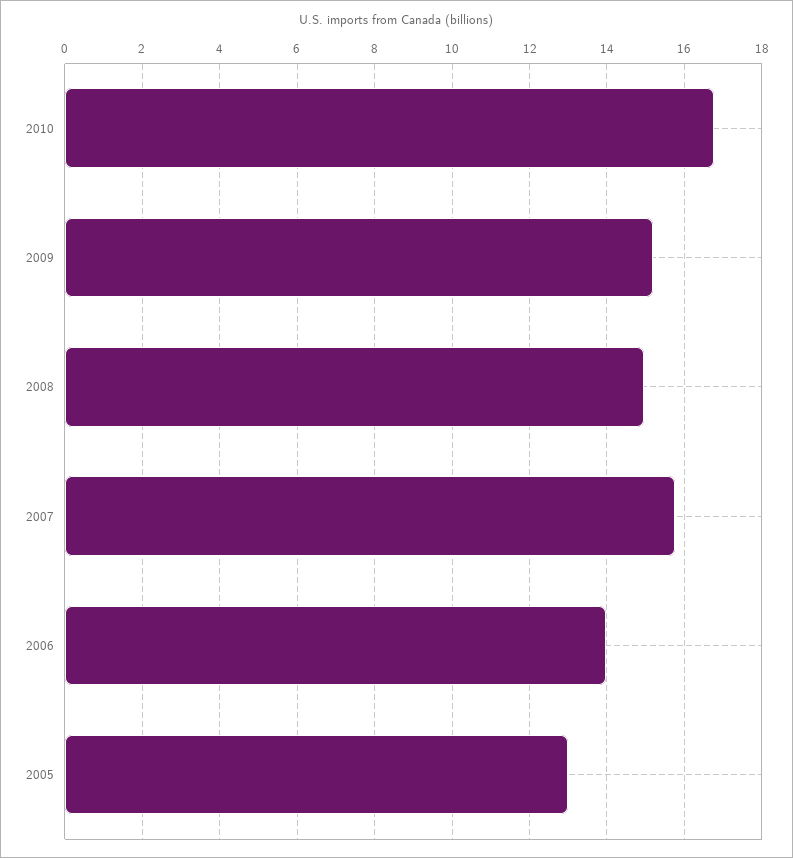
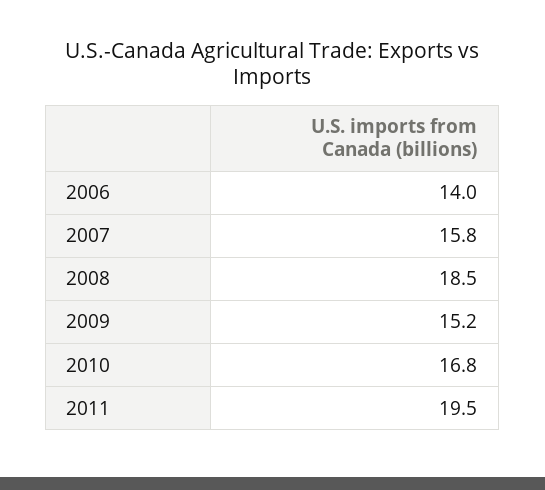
2008: 15 -> 18.5
2005: 13 -> none
2011: none -> 19.5

